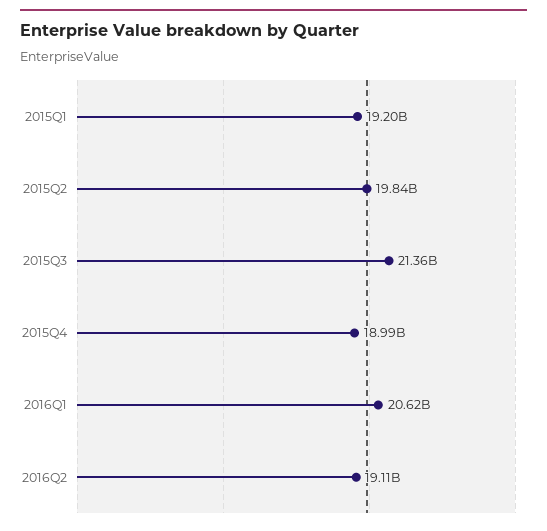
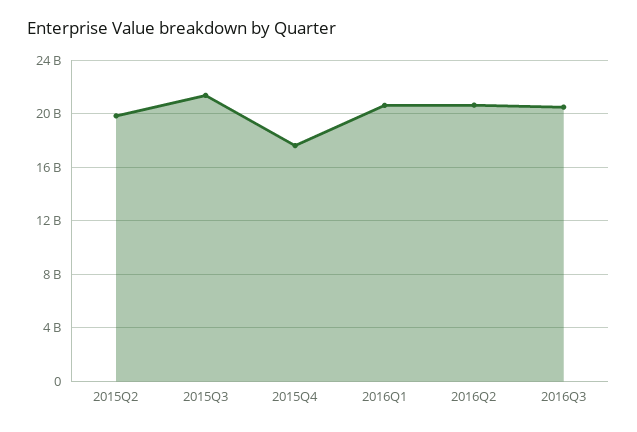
2015Q1: 19200000000 -> none
2015Q4: 18990000000 -> 17500000000
2016Q2: 19110000000 -> 20500000000
2016Q3: none -> 20500000000

